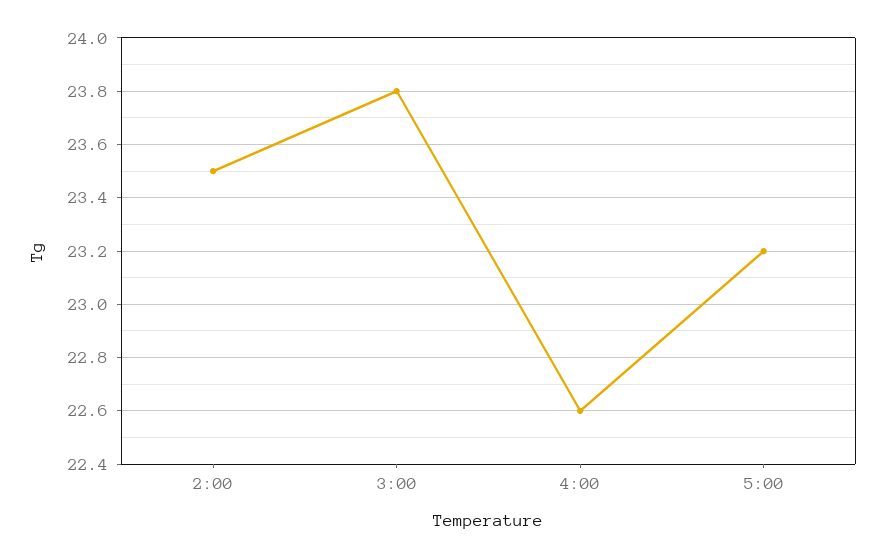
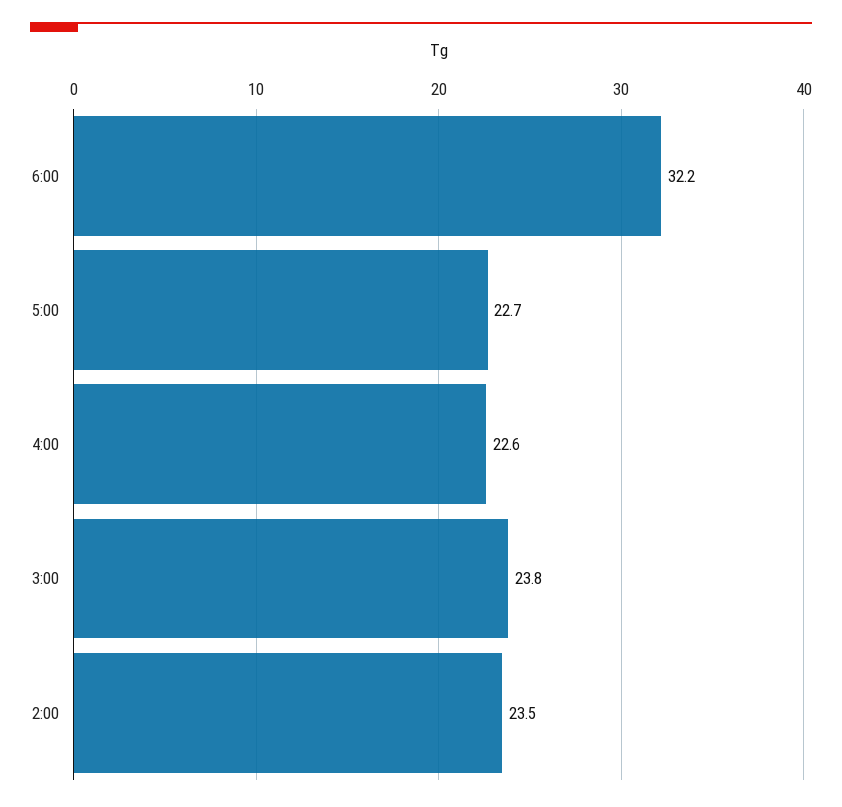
5:00: 23.2 -> 22.7
6:00: none -> 32.2

